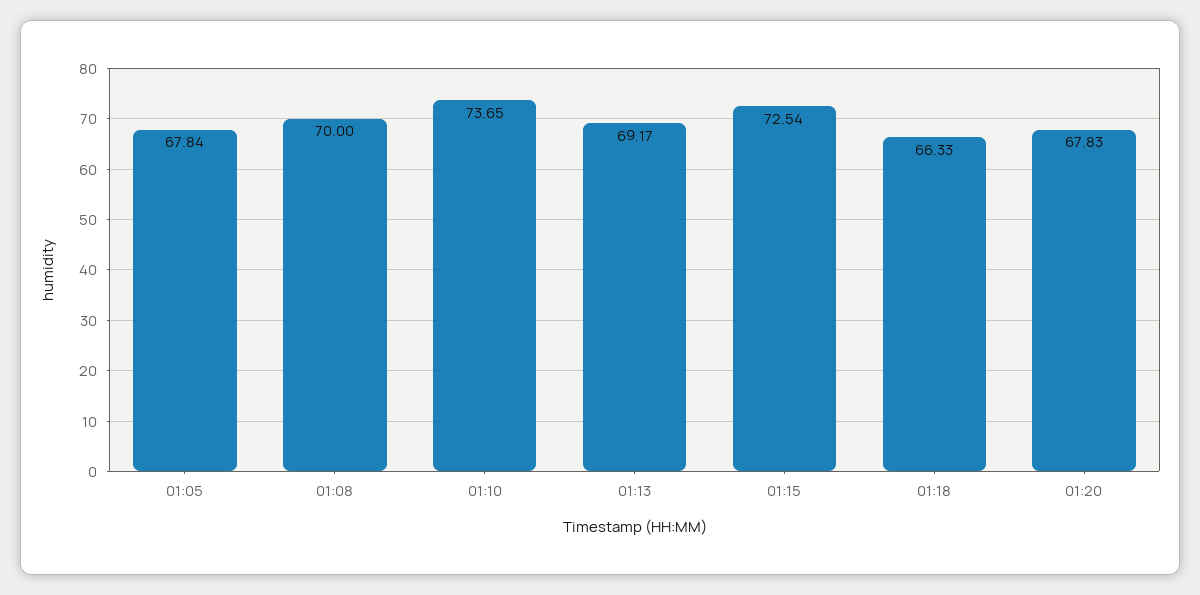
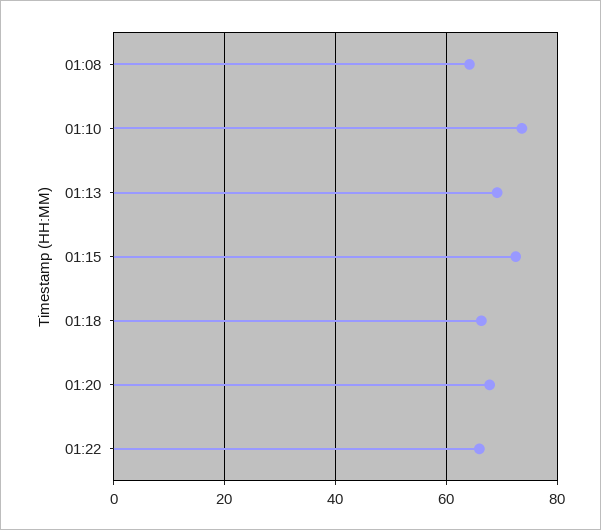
01:05: 67.84 -> none
01:08: 70 -> 64
01:22: none -> 66

